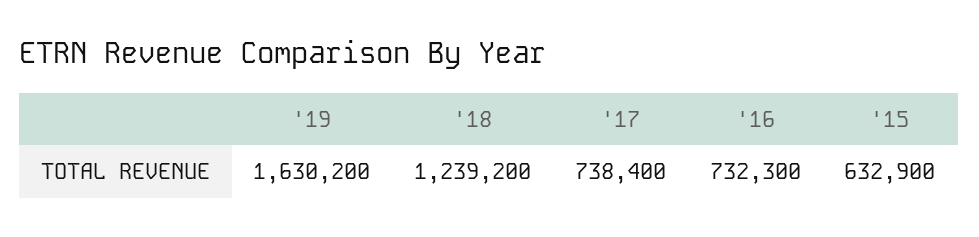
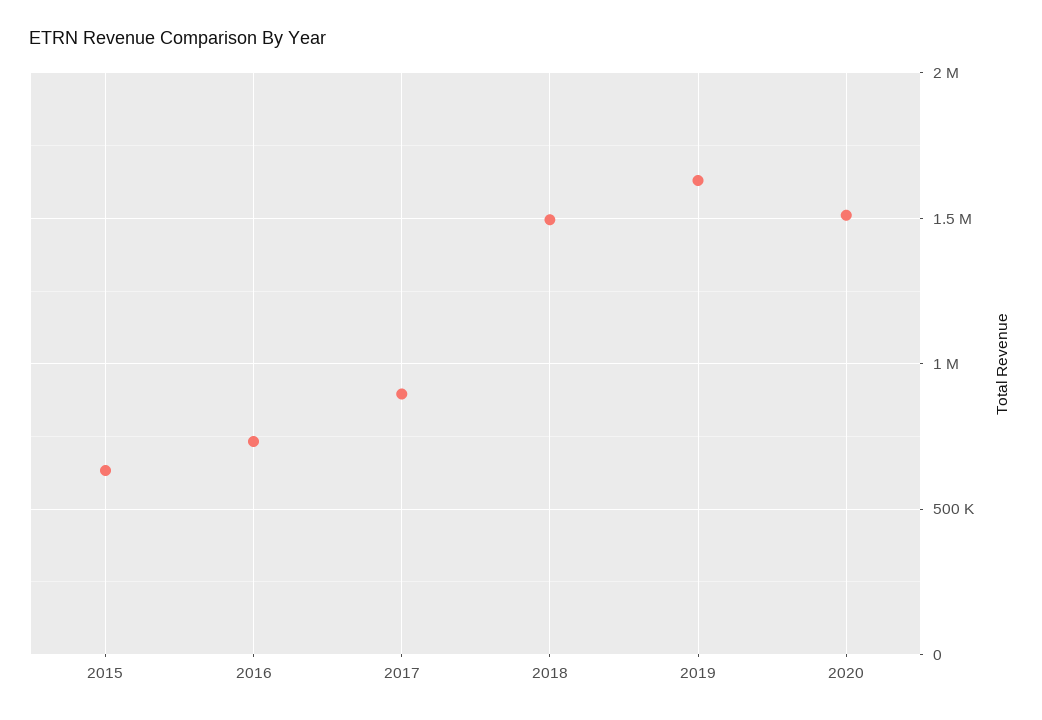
'18: 1239200 -> 1500000
'17: 738400 -> 900000
2020: none -> 1500000

